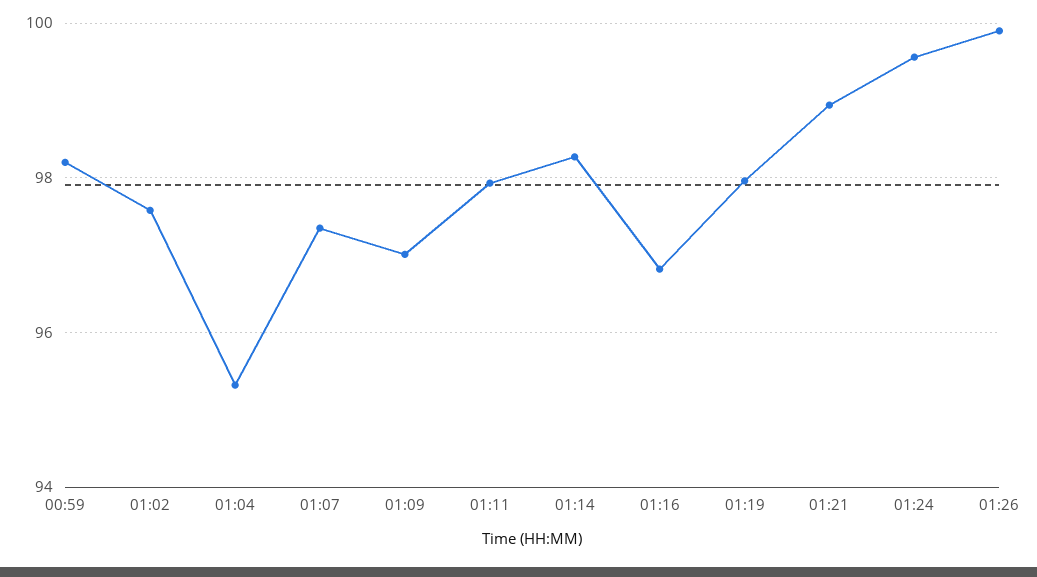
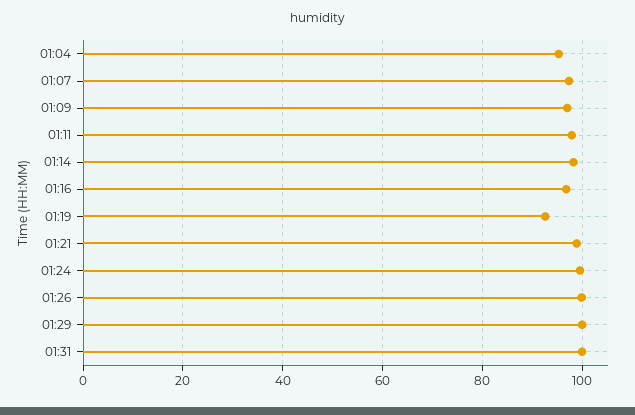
00:59: 98.2 -> none
01:02: 97.6 -> none
01:19: 98 -> 92
01:29: none -> 100
01:31: none -> 100

